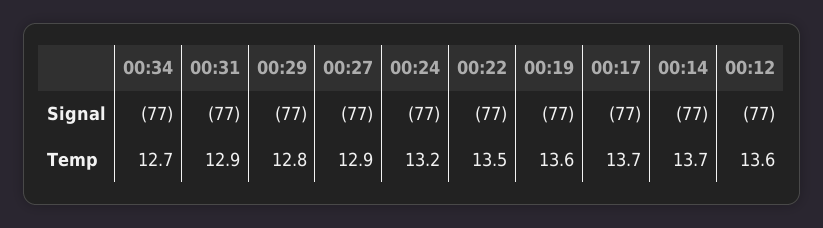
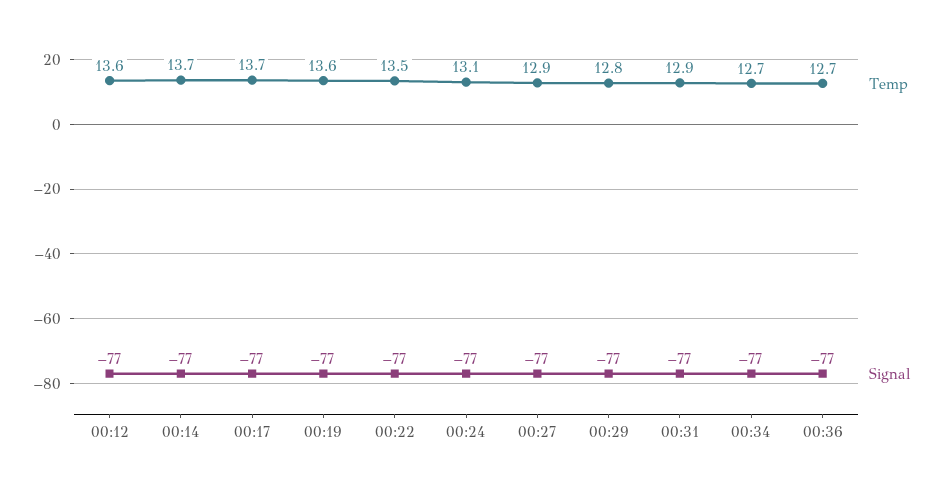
Temp, 00:24: 13.2 -> 13.1
Temp, 00:36: none -> 12.7
Signal, 00:36: none -> -77

